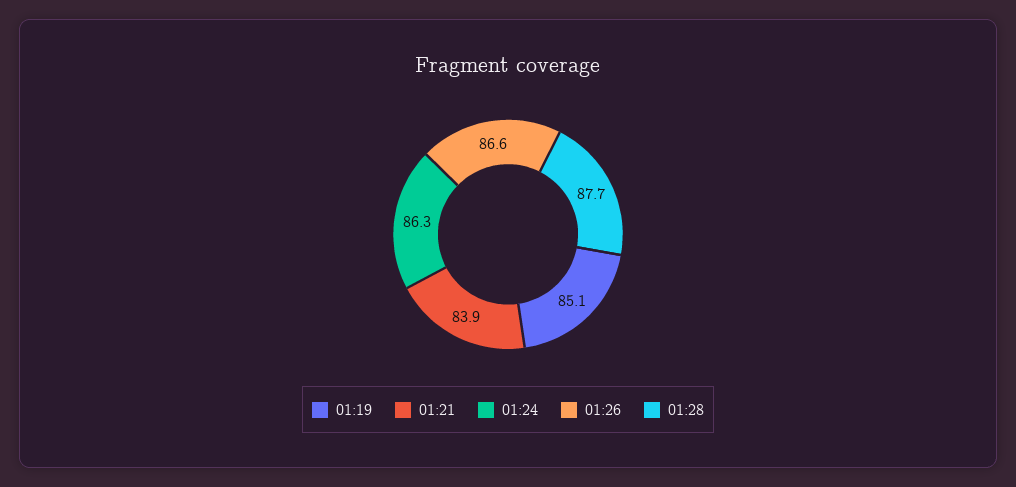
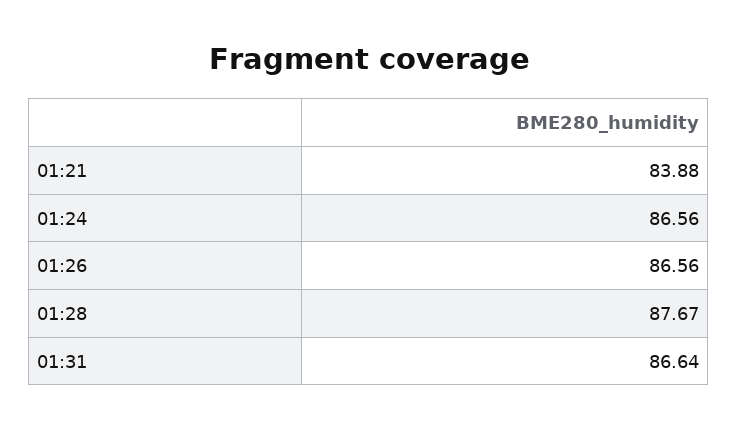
01:19: 85.1 -> none
01:24: 86.3 -> 86.56
01:31: none -> 86.64

